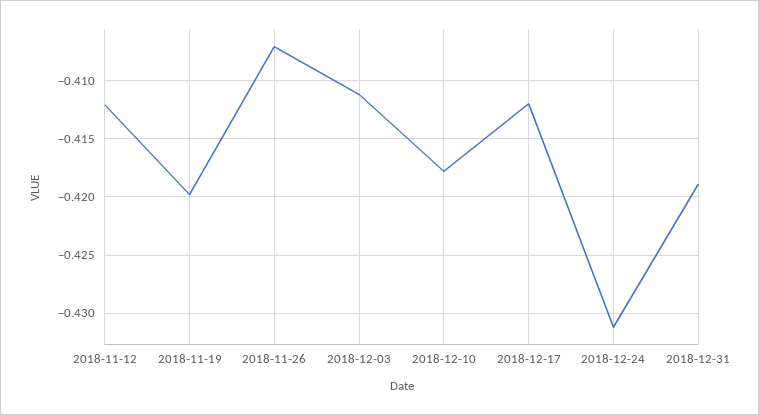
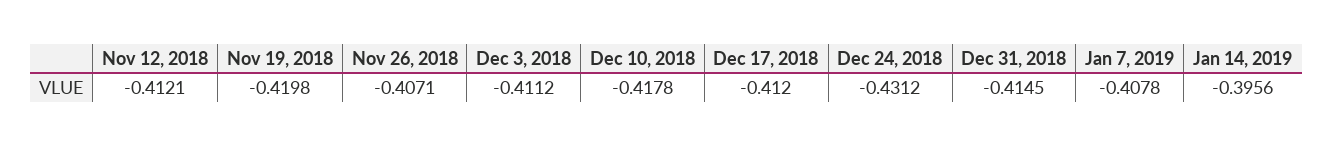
2018-12-31: -0.419 -> -0.4145
Jan 7, 2019: none -> -0.4078
Jan 14, 2019: none -> -0.3956

